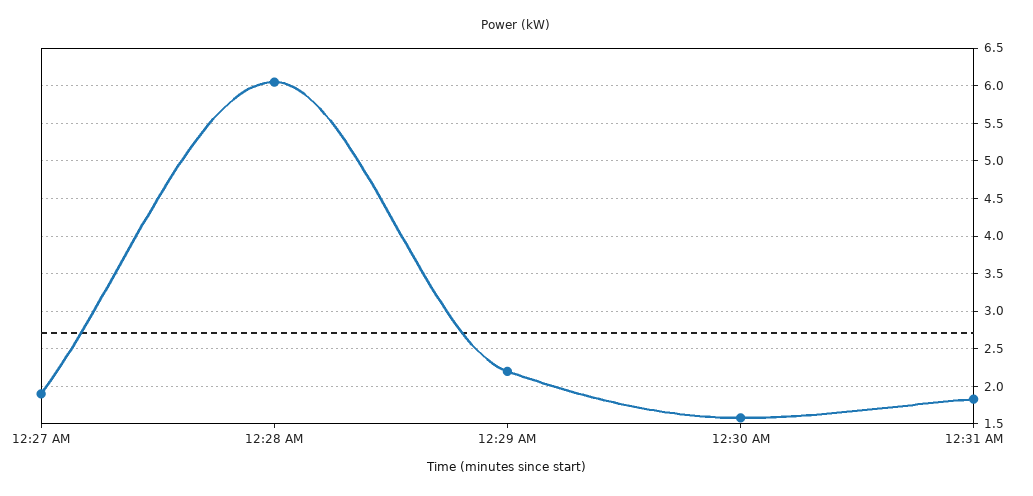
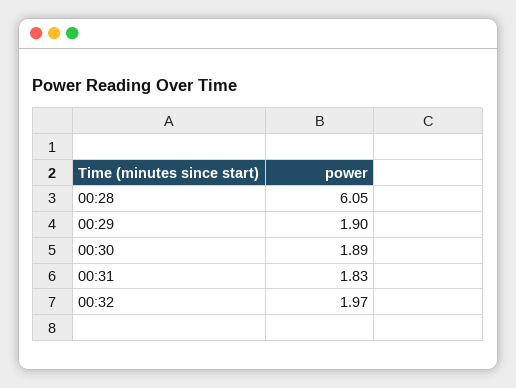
12:27 AM: 1.9 -> none
12:29 AM: 2.2 -> 1.9
12:30 AM: 1.6 -> 1.89
00:32: none -> 1.97

